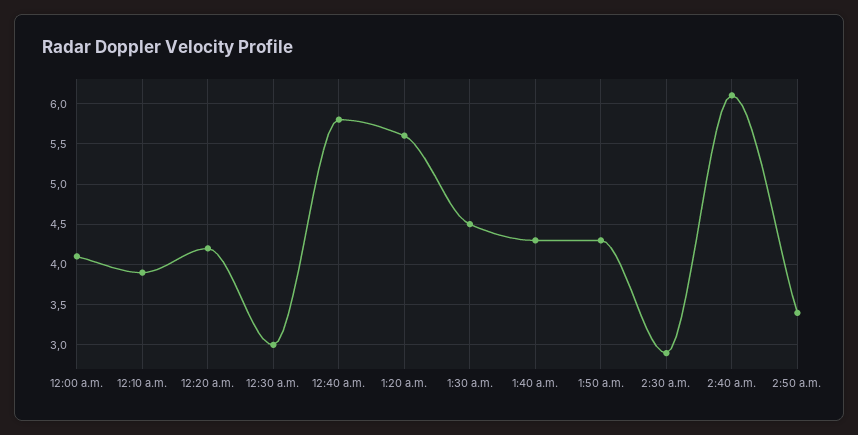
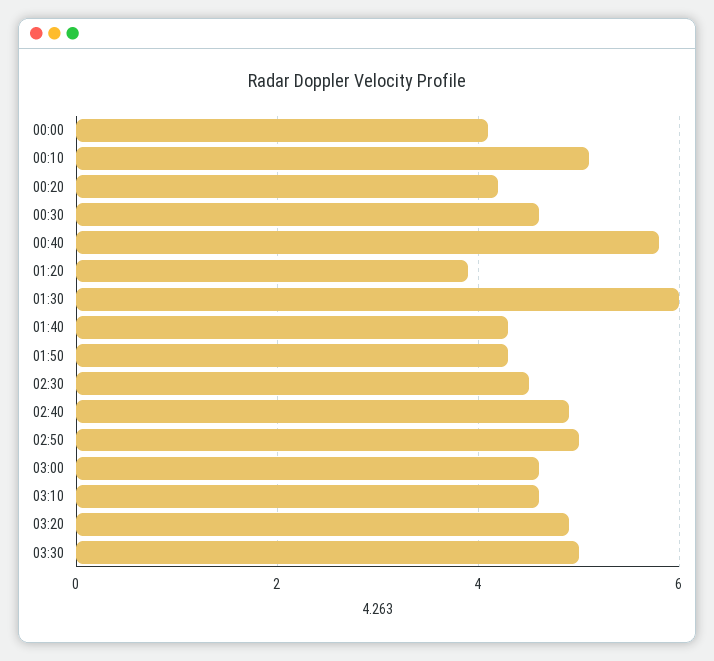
12:10 a.m.: 3.9 -> 5
12:30 a.m.: 3 -> 4.5
1:20 a.m.: 5.6 -> 4
1:30 a.m.: 4.5 -> 6
2:30 a.m.: 2.9 -> 4.5
2:40 a.m.: 6.1 -> 5
2:50 a.m.: 3.4 -> 5
03:00: none -> 4.5
03:10: none -> 4.5
03:20: none -> 5
03:30: none -> 5

